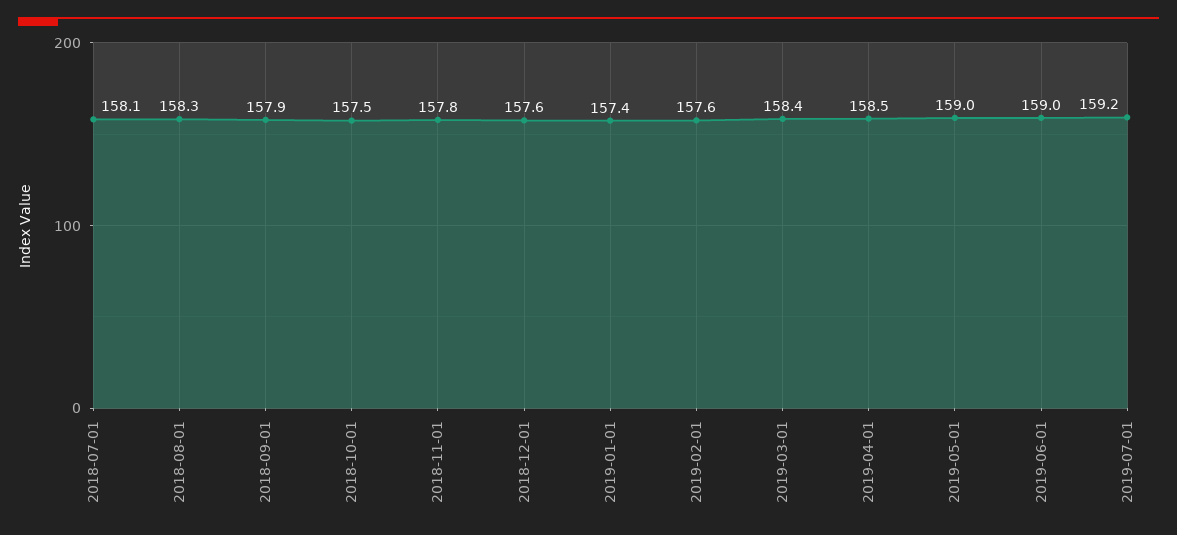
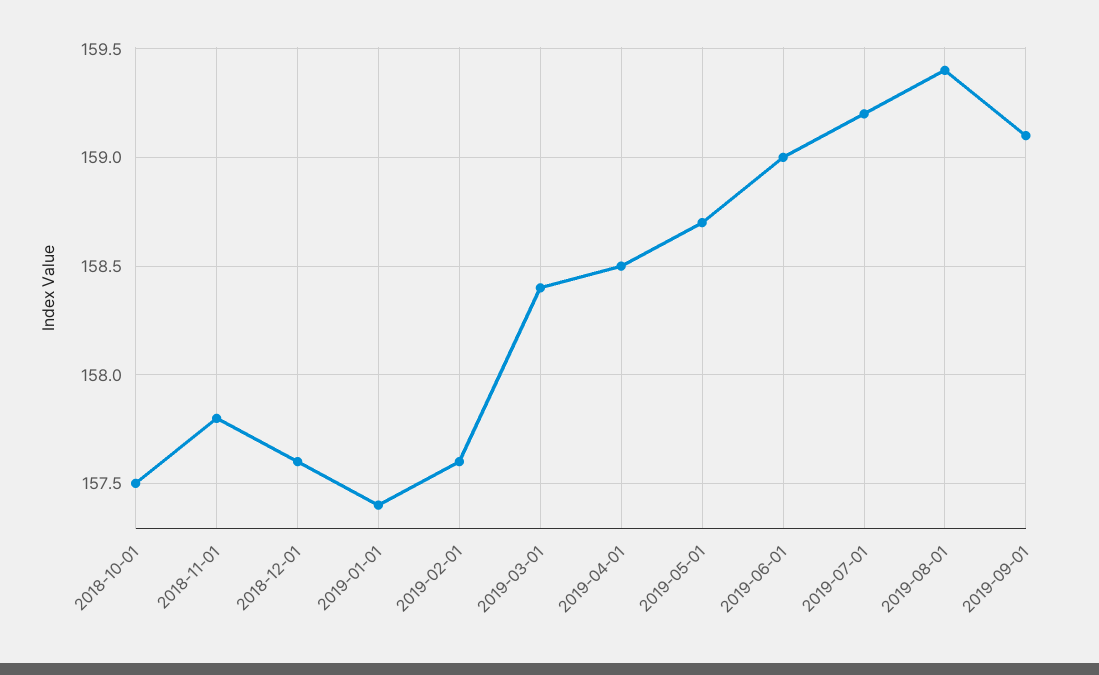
2018-07-01: 158.1 -> none
2018-08-01: 158.3 -> none
2018-09-01: 157.9 -> none
2019-05-01: 159 -> 158.7
2019-08-01: none -> 159.4
2019-09-01: none -> 159.1

